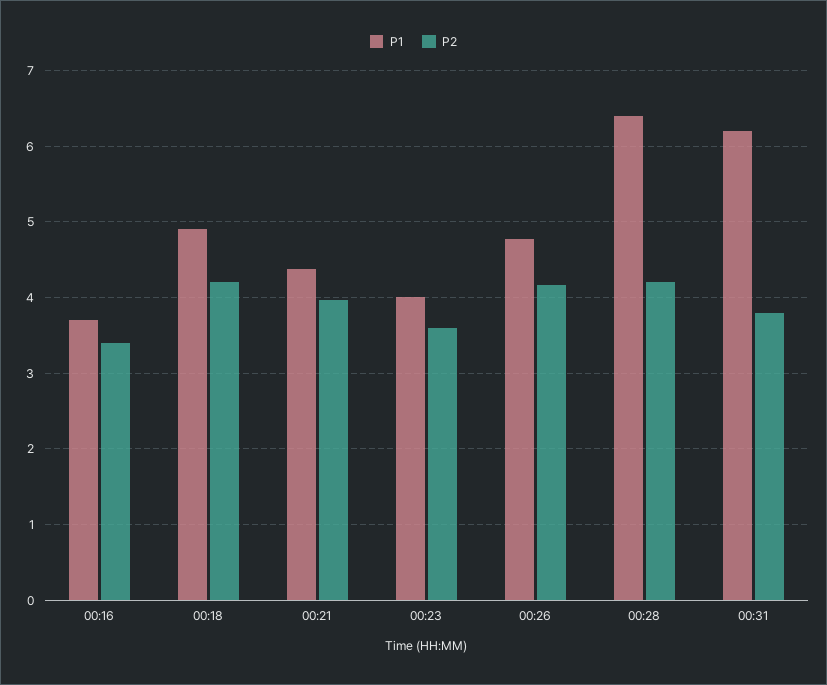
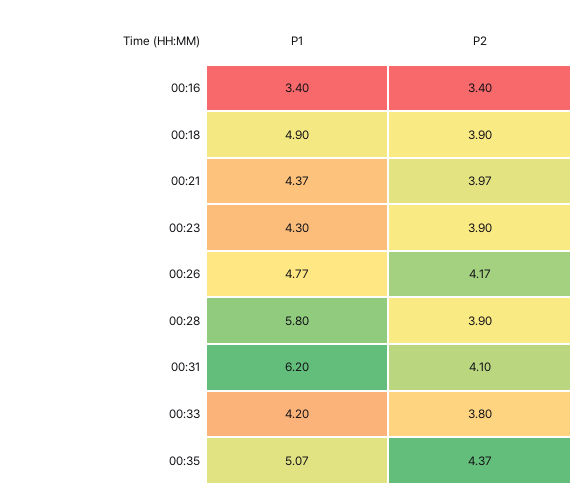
P1, 00:16: 3.7 -> 3.4
P2, 00:18: 4.2 -> 3.9
P1, 00:23: 4 -> 4.3
P2, 00:23: 3.6 -> 3.9
P1, 00:28: 6.4 -> 5.8
P2, 00:28: 4.2 -> 3.9
P2, 00:31: 3.8 -> 4.1
P1, 00:33: none -> 4.2
P2, 00:33: none -> 3.8
P1, 00:35: none -> 5.07
P2, 00:35: none -> 4.37

